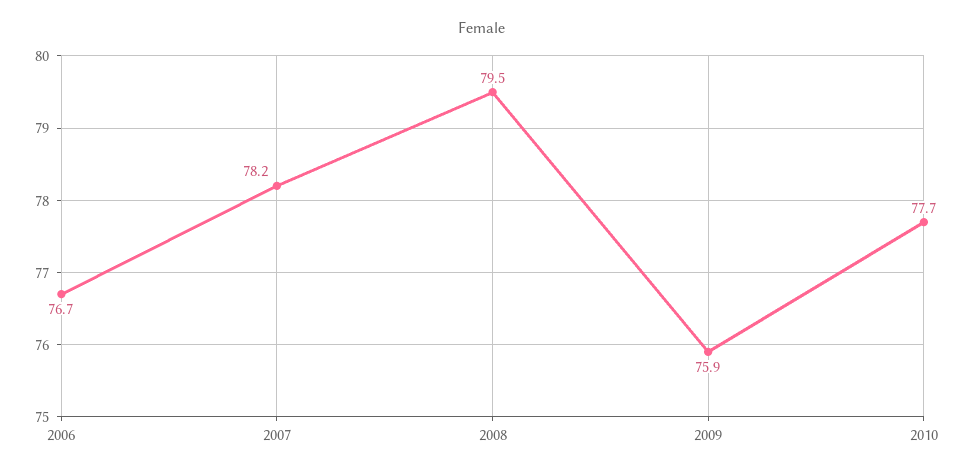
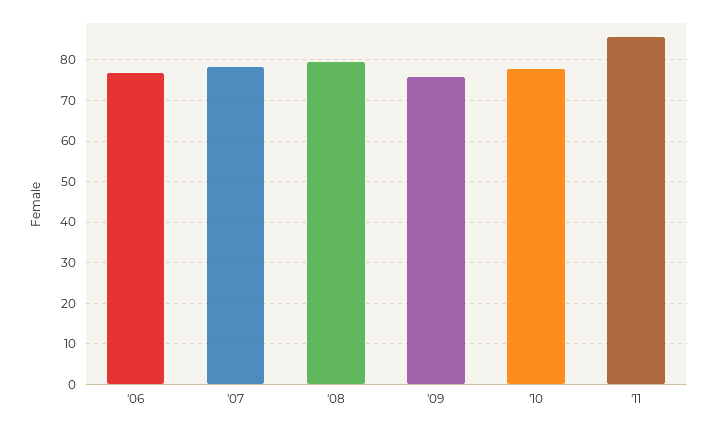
'11: none -> 86

